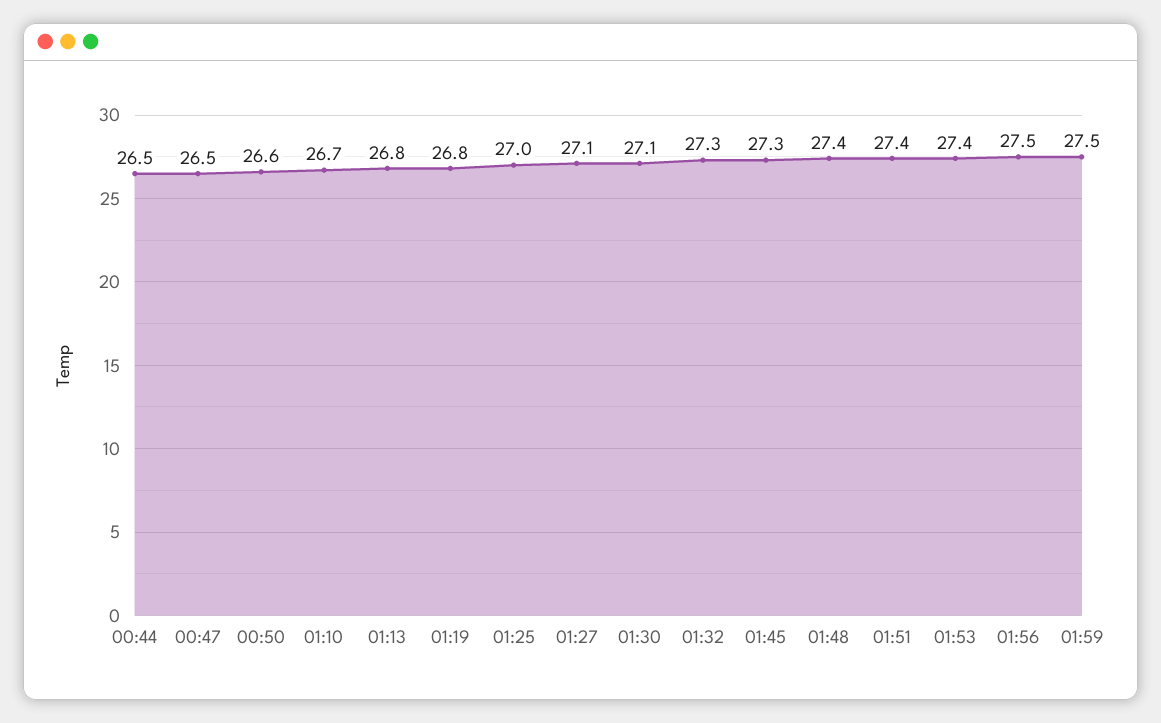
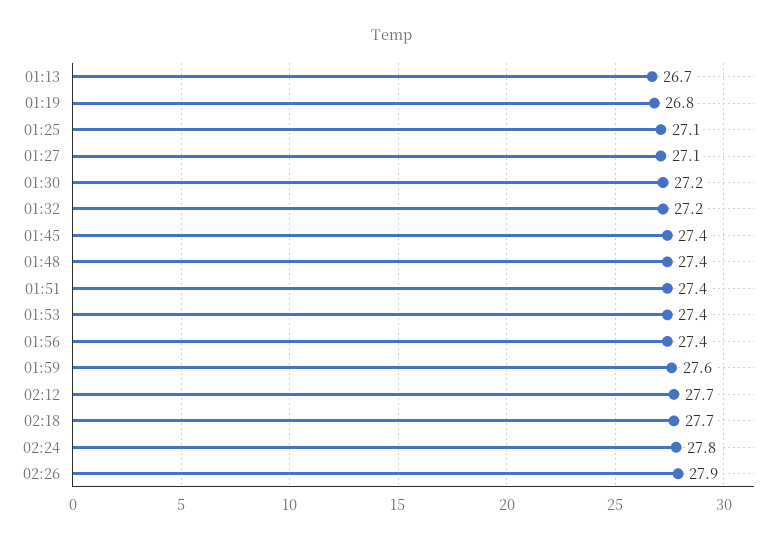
00:44: 26.5 -> none
00:47: 26.5 -> none
00:50: 26.6 -> none
01:10: 26.7 -> none
01:13: 26.8 -> 26.7
01:25: 27 -> 27.1
01:30: 27.1 -> 27.2
01:32: 27.3 -> 27.2
01:45: 27.3 -> 27.4
01:56: 27.5 -> 27.4
01:59: 27.5 -> 27.6
02:12: none -> 27.7
02:18: none -> 27.7
02:24: none -> 27.8
02:26: none -> 27.9

